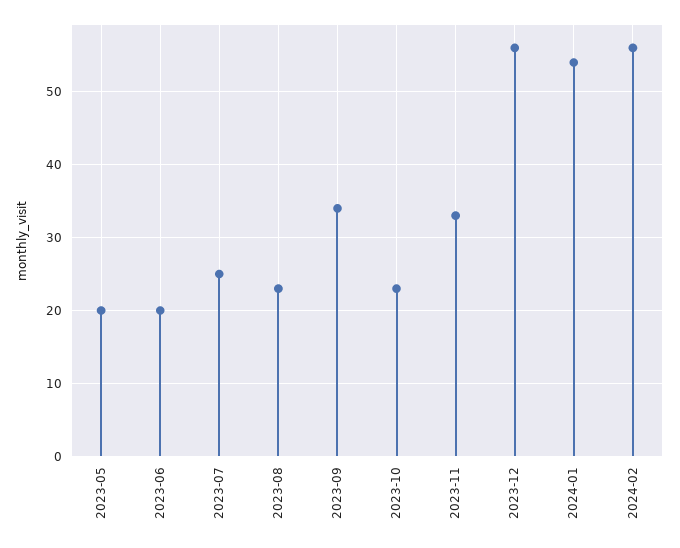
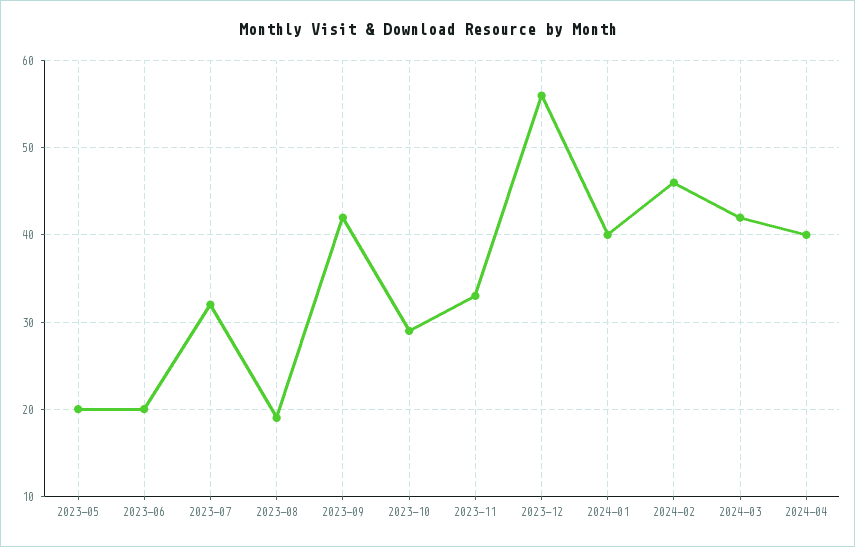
2023-07: 25 -> 32
2023-08: 23 -> 19
2023-09: 34 -> 42
2023-10: 23 -> 29
2024-01: 54 -> 40
2024-02: 56 -> 46
2024-03: none -> 42
2024-04: none -> 40

